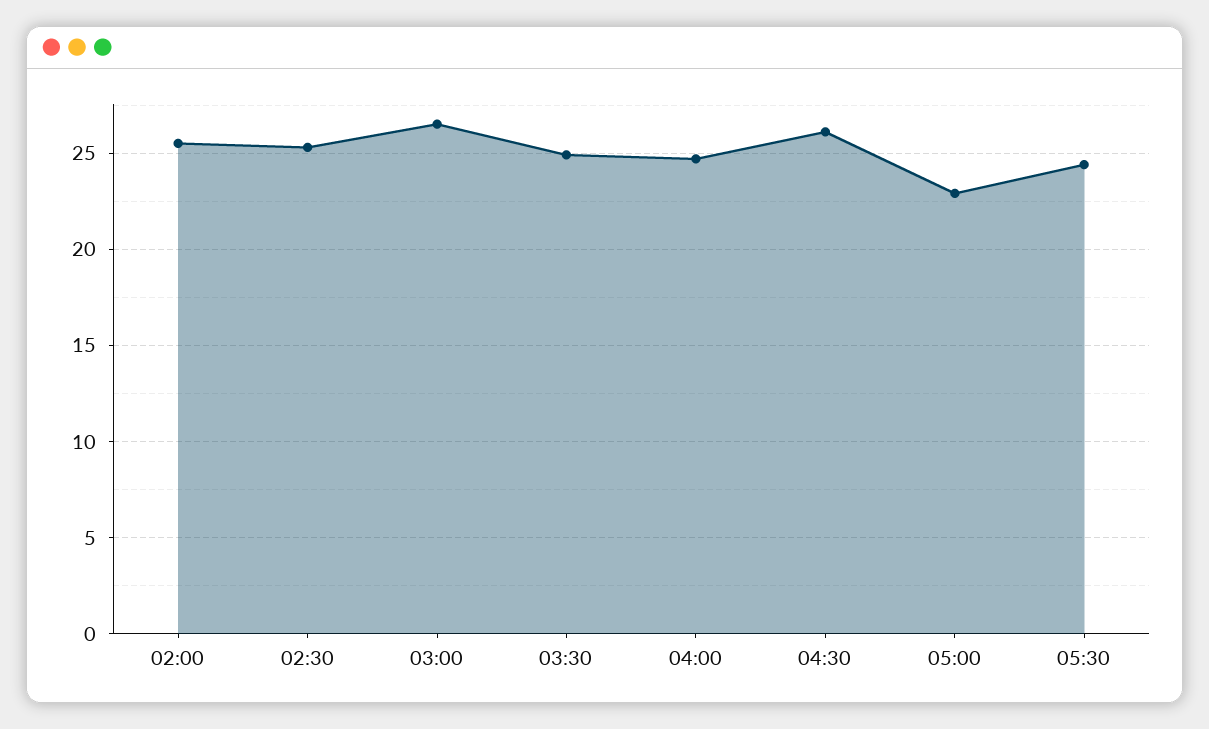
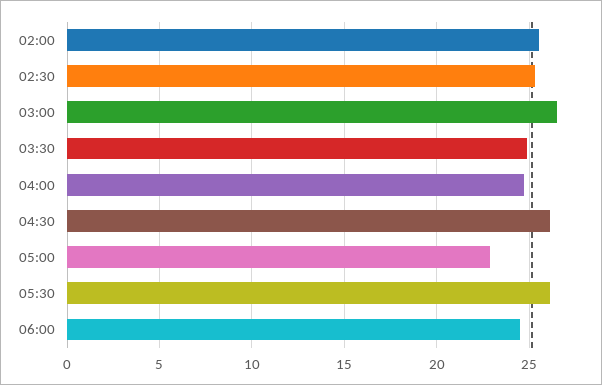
05:30: 24.5 -> 26
06:00: none -> 24.5

